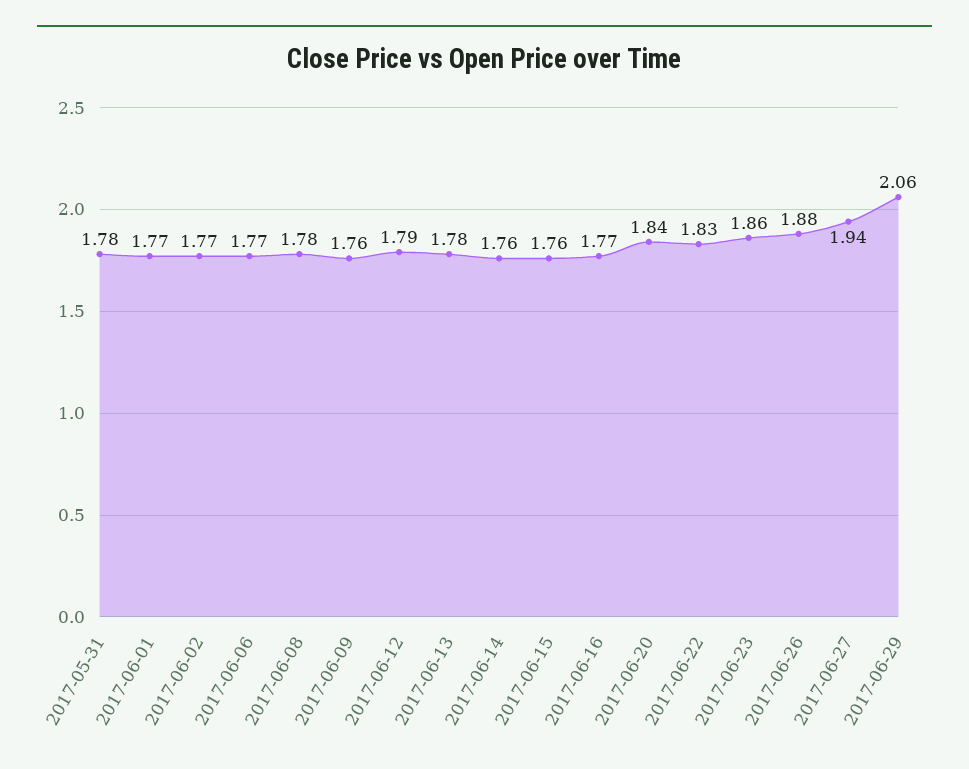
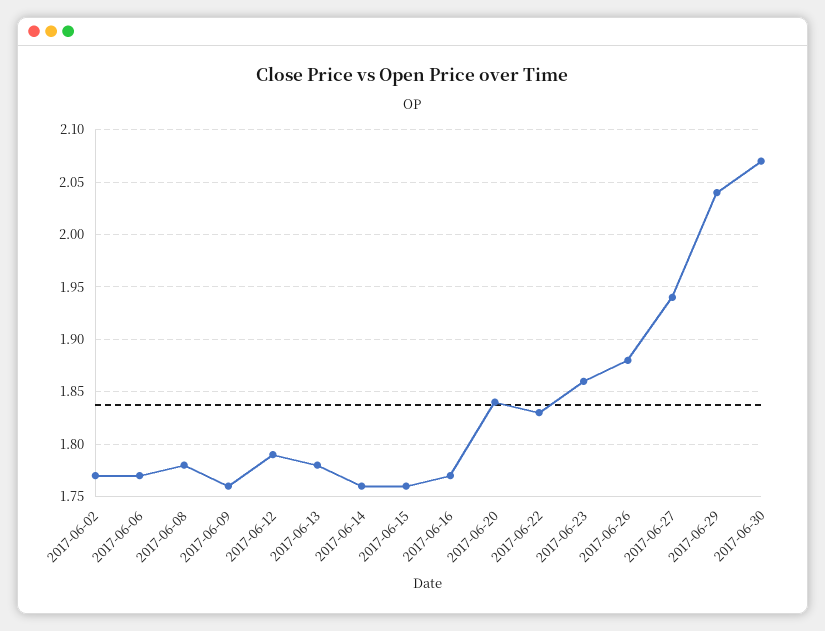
2017-05-31: 1.78 -> none
2017-06-01: 1.77 -> none
2017-06-29: 2.06 -> 2.04
2017-06-30: none -> 2.07

